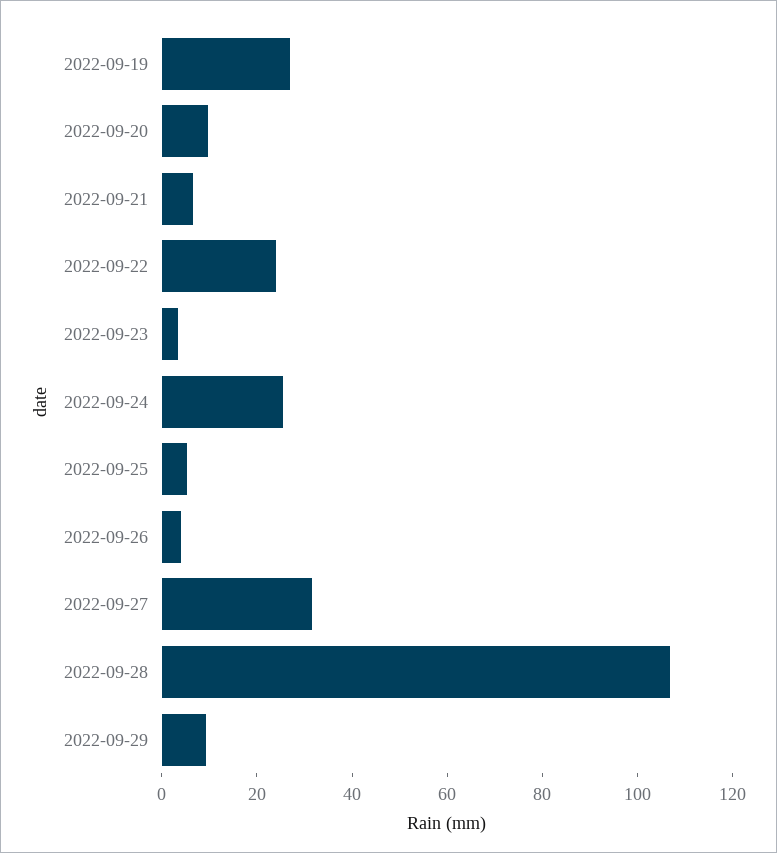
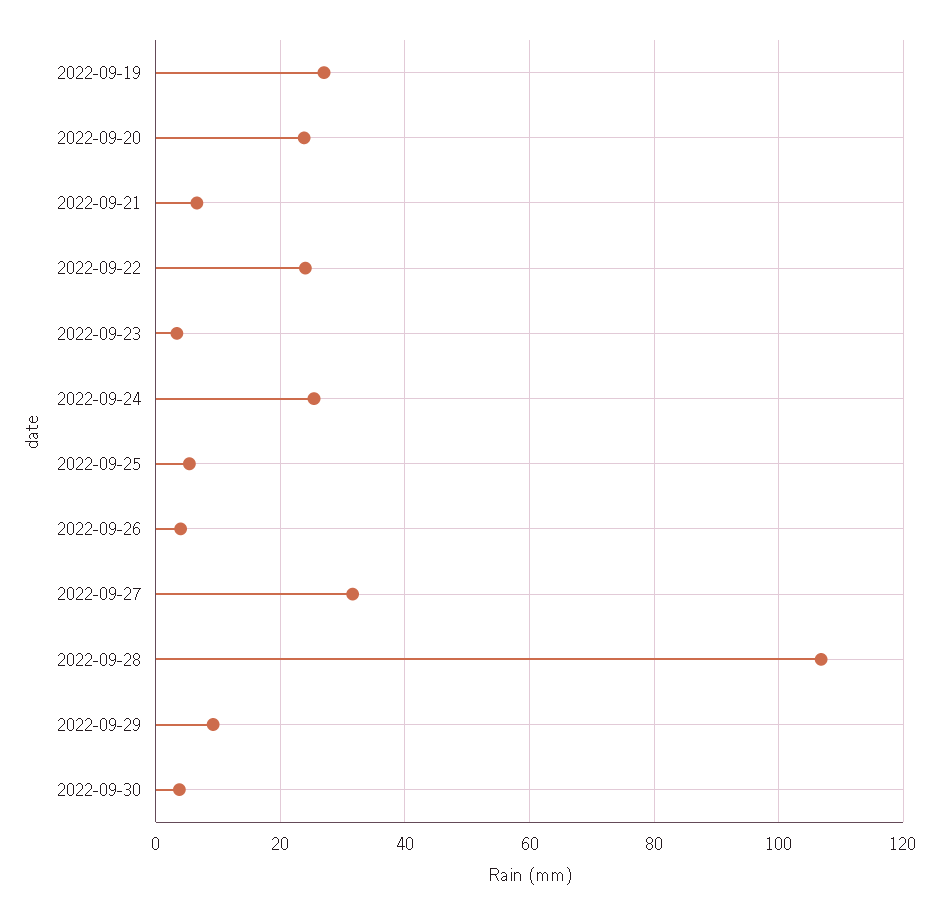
2022-09-20: 10 -> 24
2022-09-30: none -> 4

